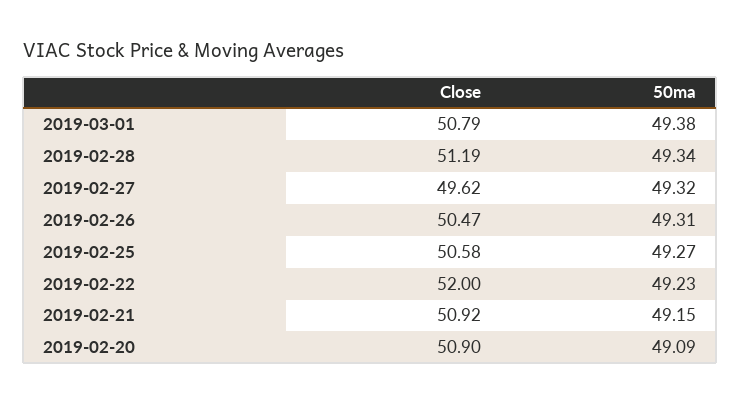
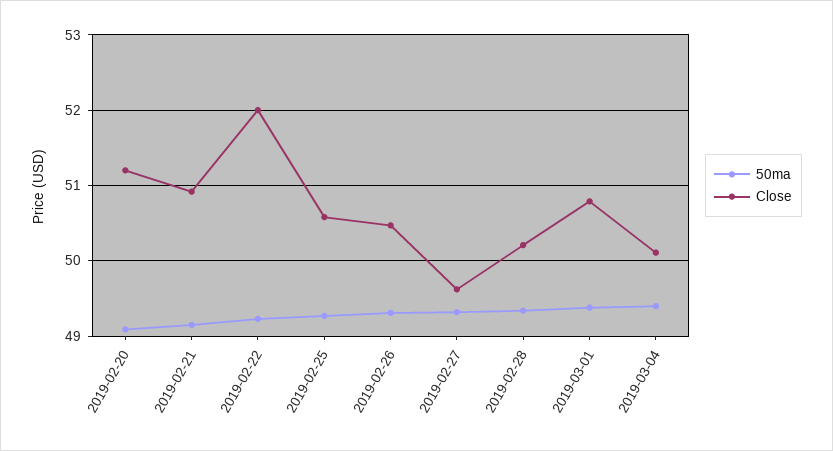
Close, 2019-02-28: 51.19 -> 50.2
Close, 2019-02-20: 50.9 -> 51.2
50ma, 2019-03-04: none -> 49.4
Close, 2019-03-04: none -> 50.1

